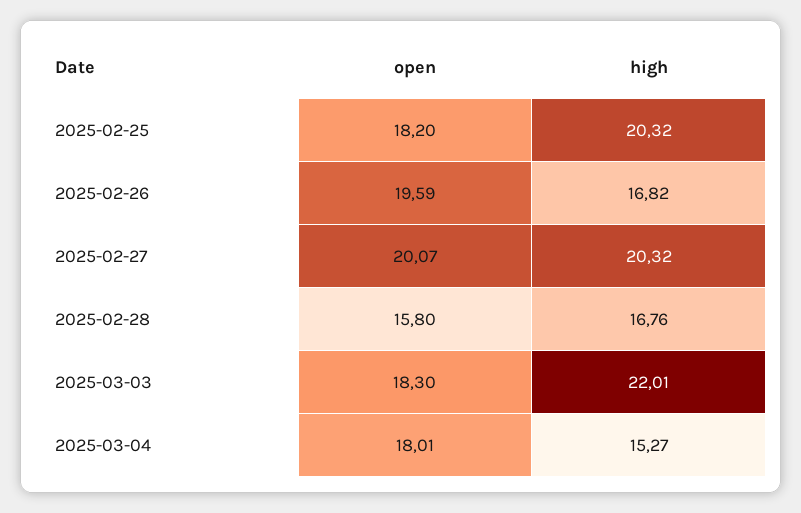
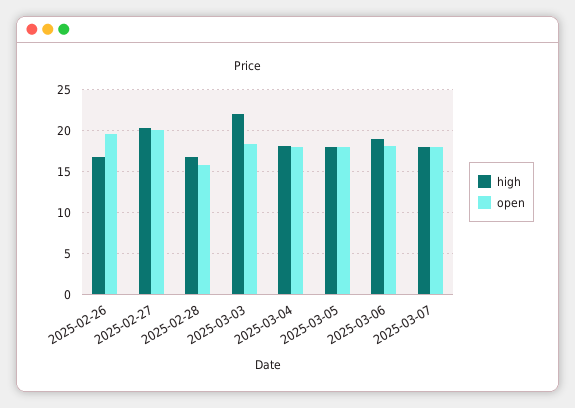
open, 2025-02-25: 18.2 -> none
high, 2025-02-25: 20.32 -> none
high, 2025-03-04: 15.27 -> 18
high, 2025-03-05: none -> 18
open, 2025-03-05: none -> 18
high, 2025-03-06: none -> 19
open, 2025-03-06: none -> 18
high, 2025-03-07: none -> 18
open, 2025-03-07: none -> 18

